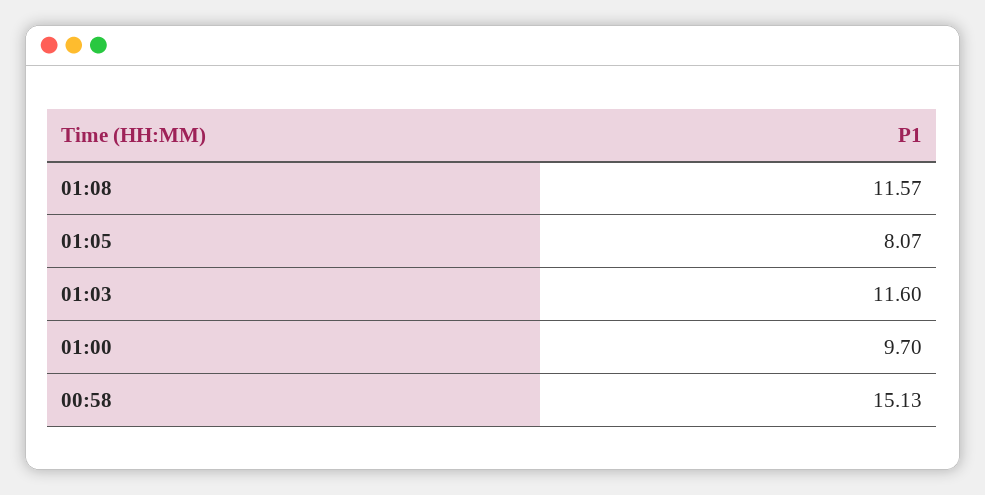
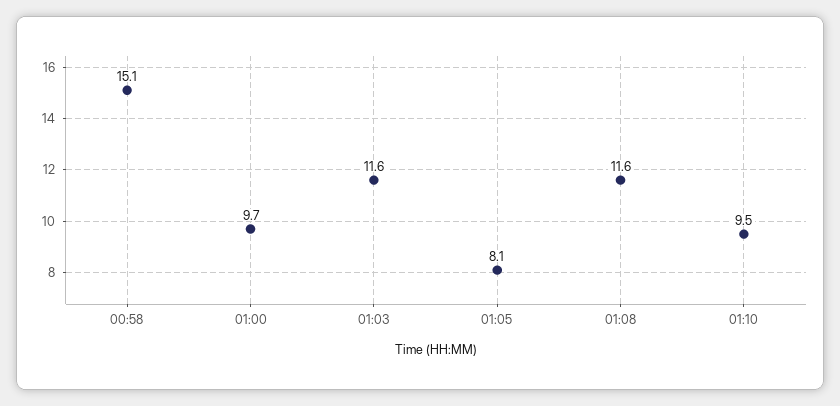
01:10: none -> 9.5

